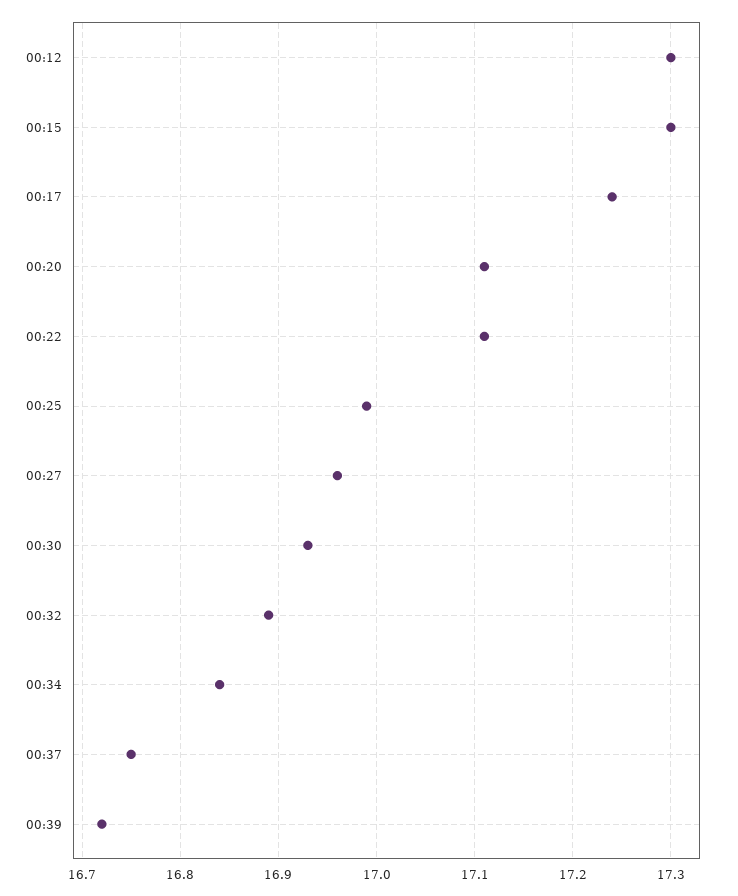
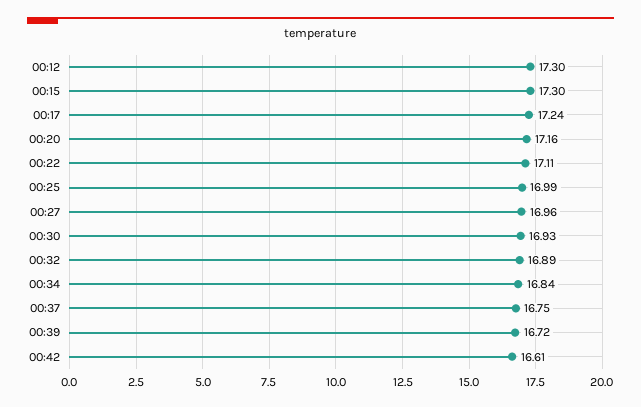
00:20: 17.11 -> 17.16
00:42: none -> 16.61

